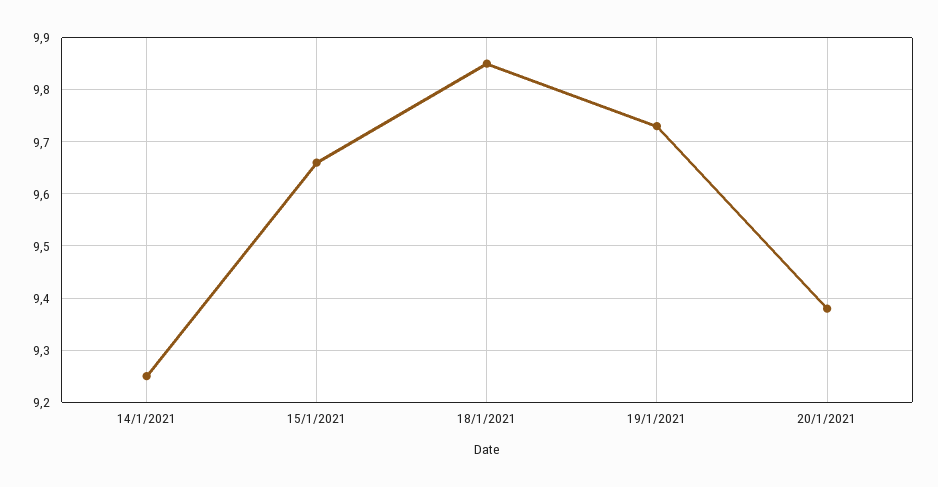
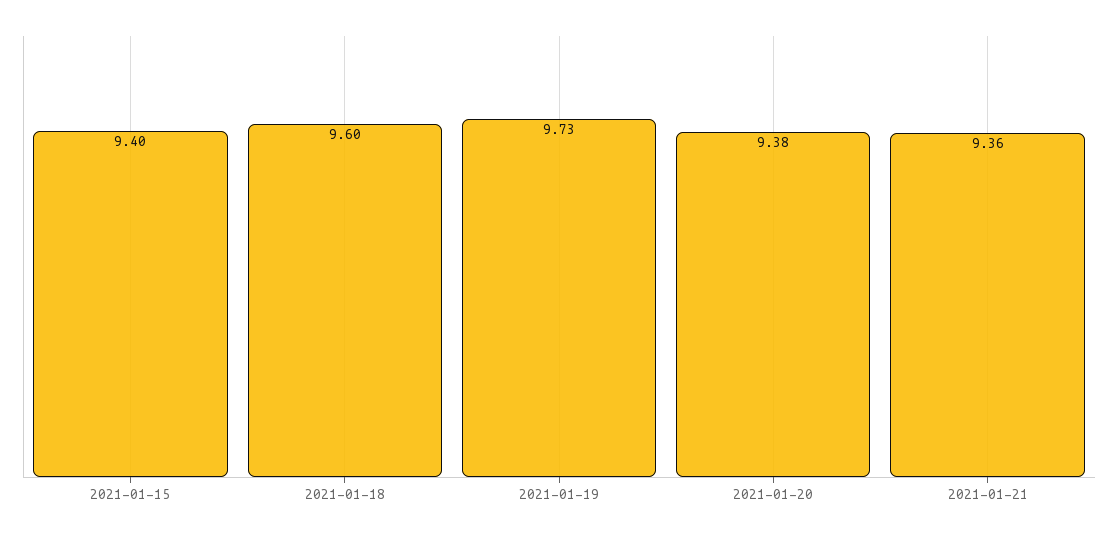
14/1/2021: 9.25 -> none
15/1/2021: 9.65 -> 9.4
18/1/2021: 9.85 -> 9.6
2021-01-21: none -> 9.36

